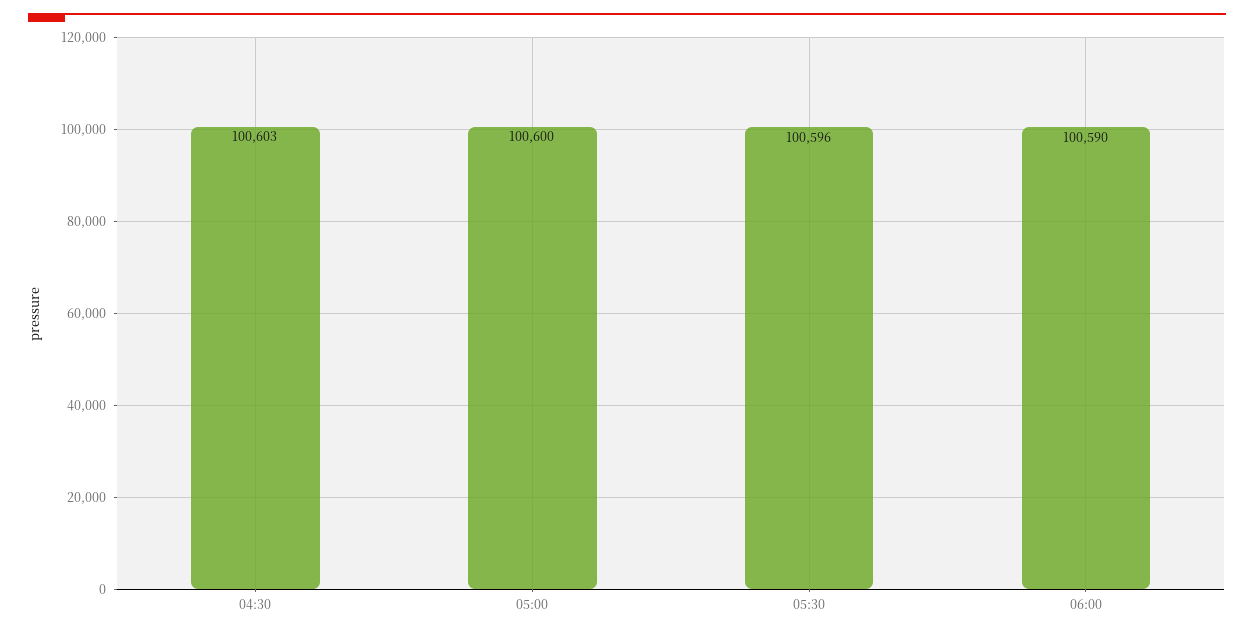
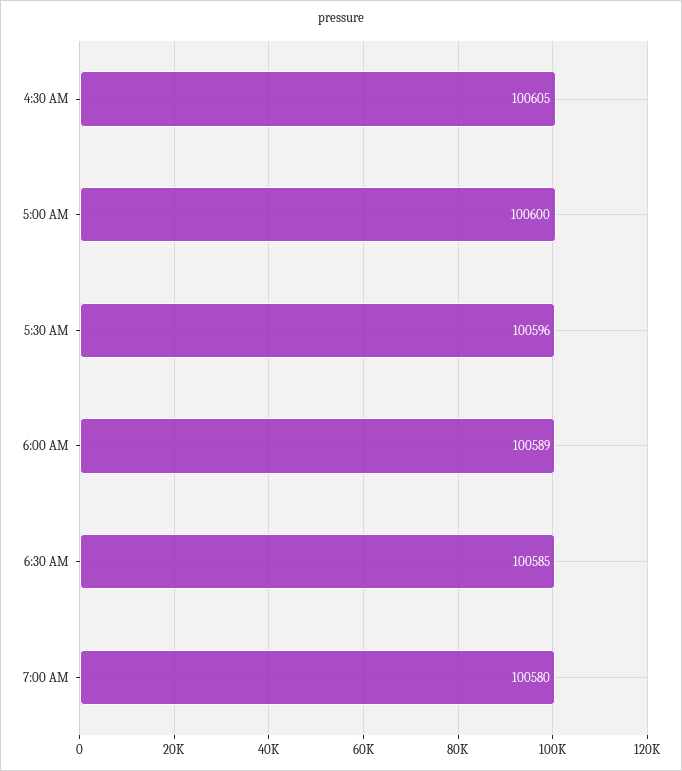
04:30: 100603 -> 100605
06:00: 100590 -> 100589
6:30 AM: none -> 100585
7:00 AM: none -> 100580

